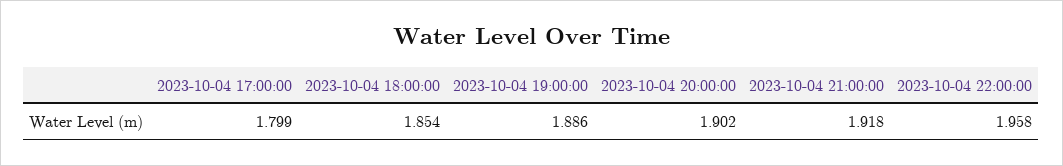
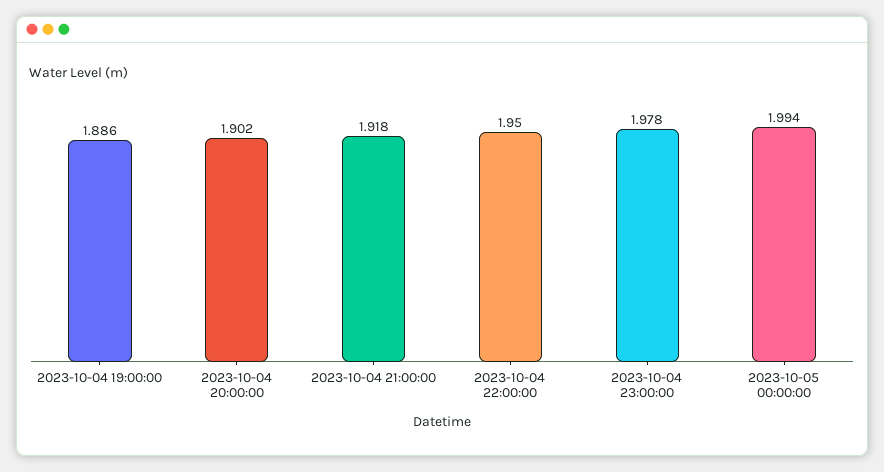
2023-10-04 17:00:00: 1.799 -> none
2023-10-04 18:00:00: 1.854 -> none
2023-10-04 22:00:00: 1.958 -> 1.95
2023-10-04 23:00:00: none -> 1.978
2023-10-05 00:00:00: none -> 1.994

